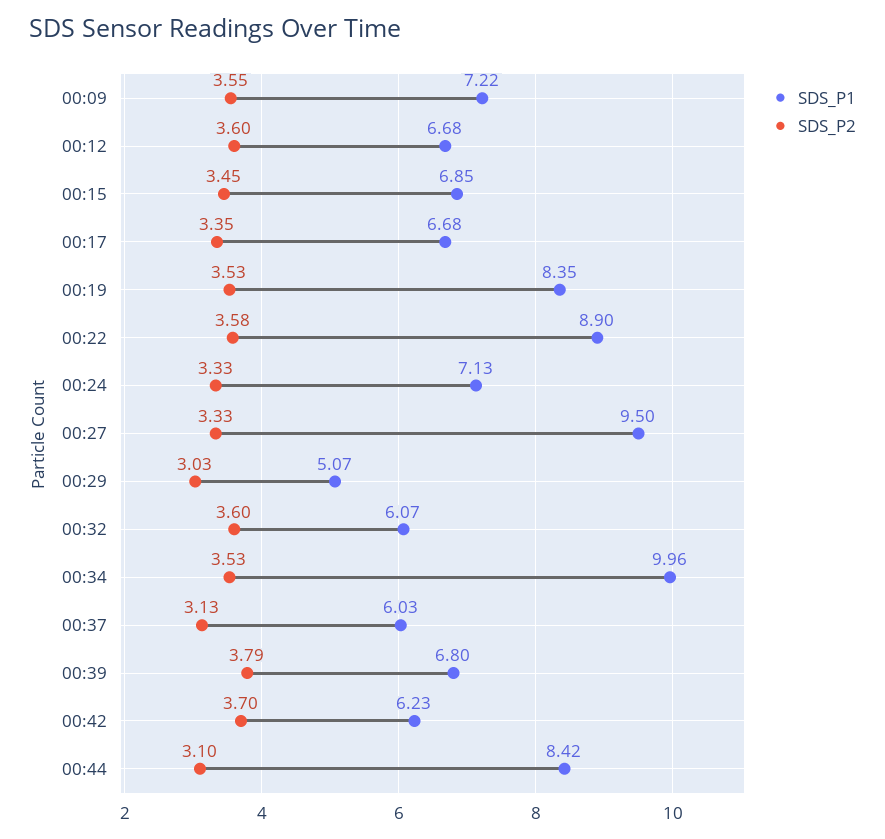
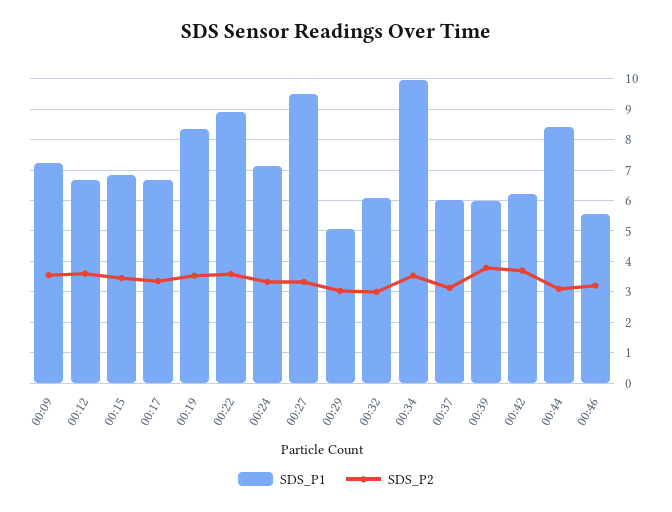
SDS_P2, 00:32: 3.6 -> 3
SDS_P1, 00:39: 6.8 -> 6
SDS_P1, 00:46: none -> 5.6
SDS_P2, 00:46: none -> 3.2

